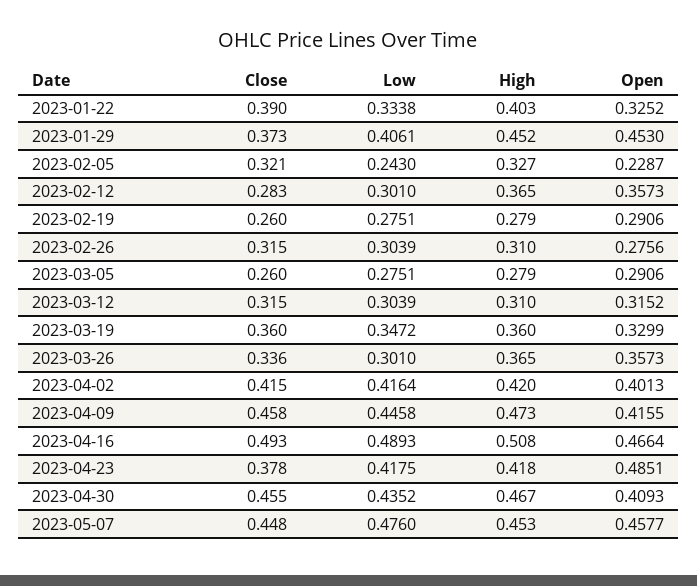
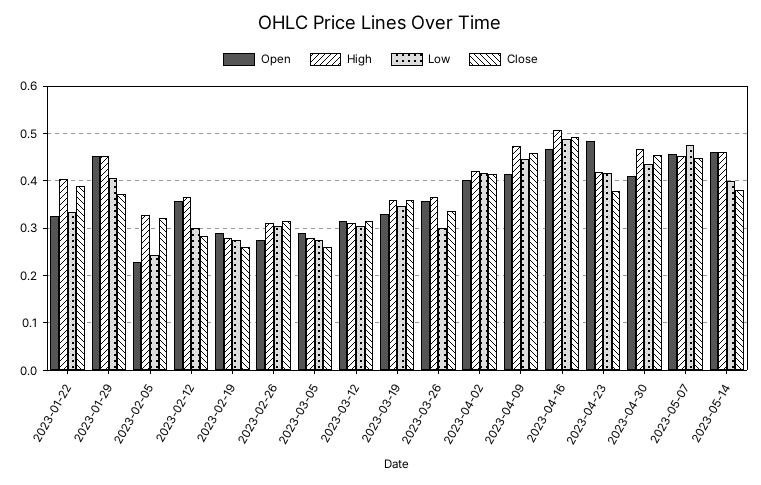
Open, 2023-05-14: none -> 0.46
High, 2023-05-14: none -> 0.46
Low, 2023-05-14: none -> 0.4
Close, 2023-05-14: none -> 0.38

